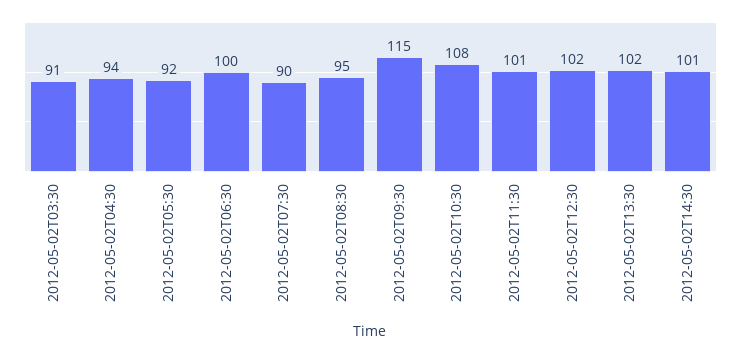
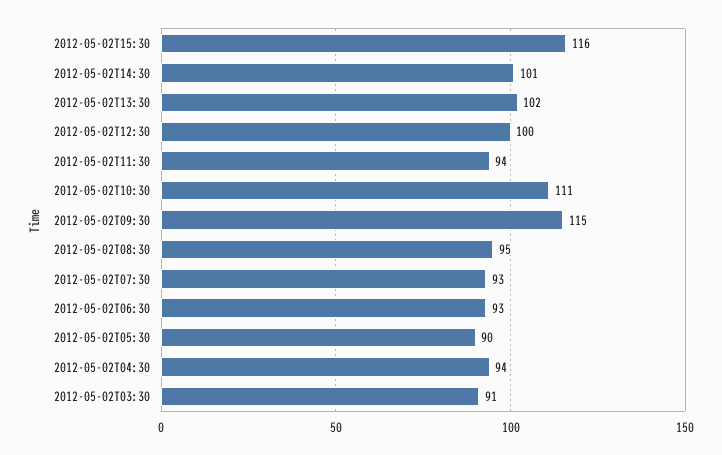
2012-05-02T05:30: 92 -> 90
2012-05-02T06:30: 100 -> 93
2012-05-02T07:30: 90 -> 93
2012-05-02T10:30: 108 -> 111
2012-05-02T11:30: 101 -> 94
2012-05-02T12:30: 102 -> 100
2012-05-02T15:30: none -> 116

